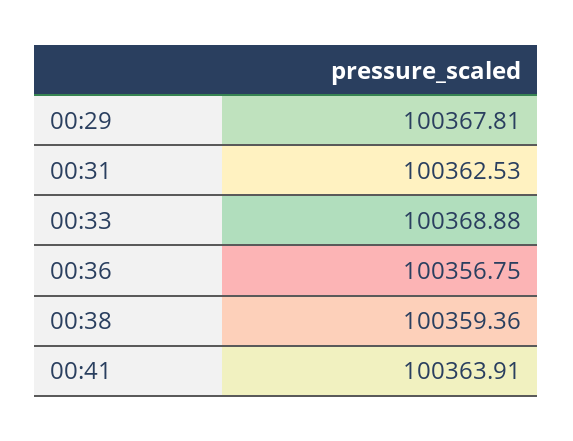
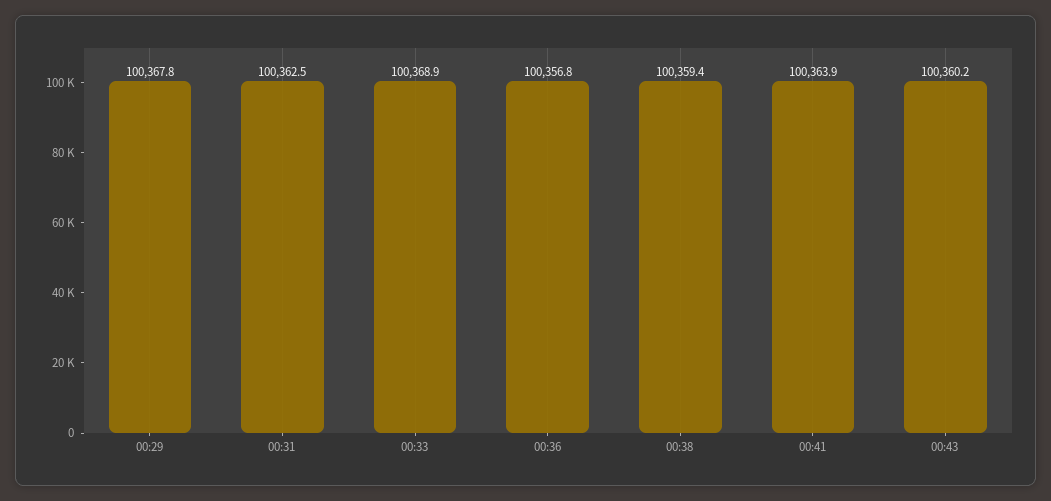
00:43: none -> 100360.2

